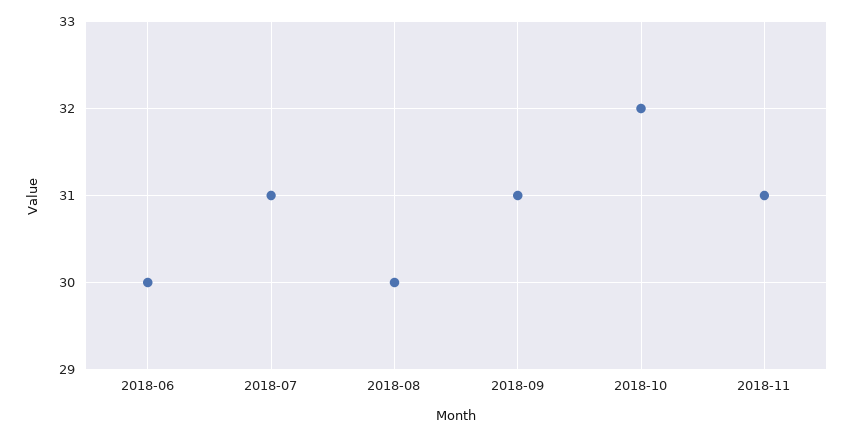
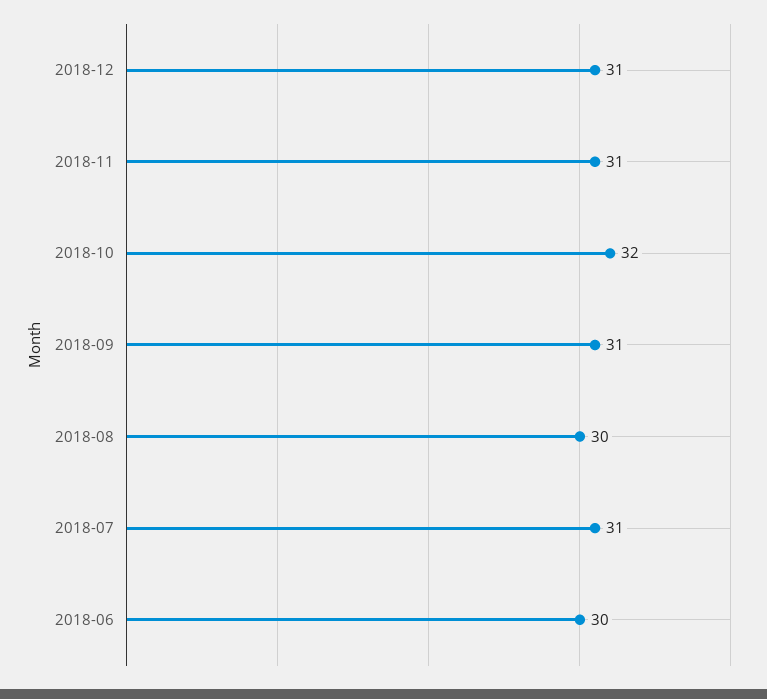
2018-12: none -> 31

